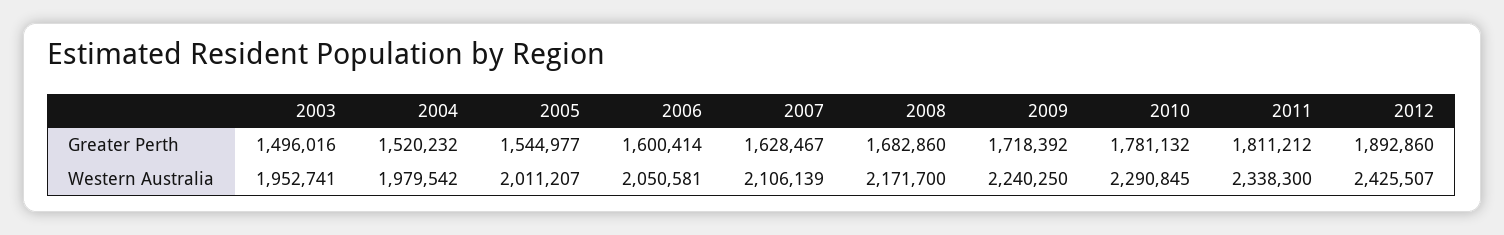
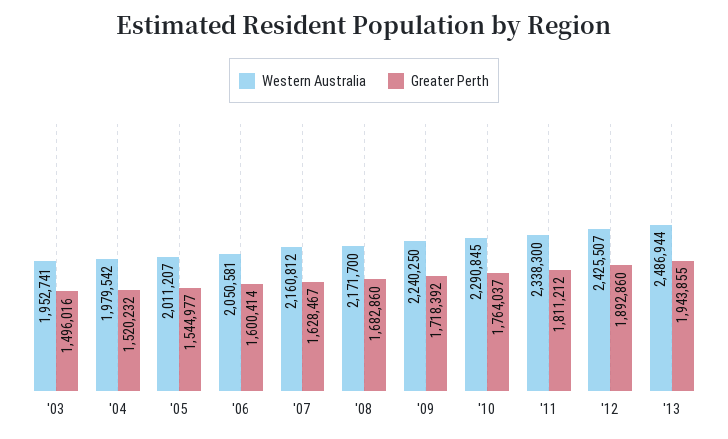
Greater Perth, 2010: 1781132 -> 1764037
Western Australia, 2007: 2106139 -> 2160812
Western Australia, '13: none -> 2486944
Greater Perth, '13: none -> 1943855

